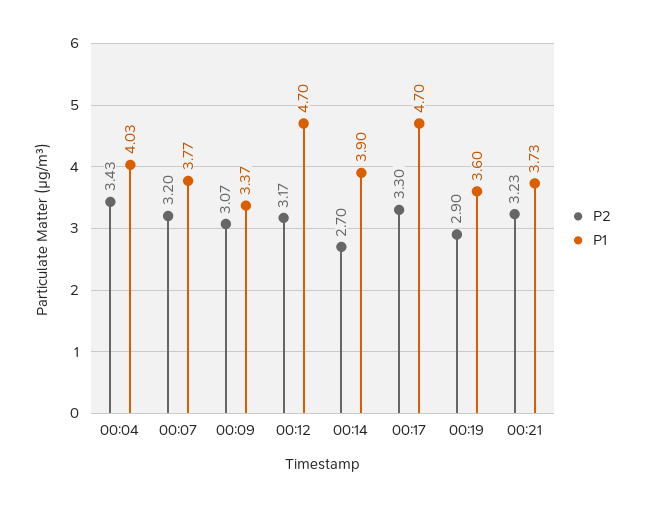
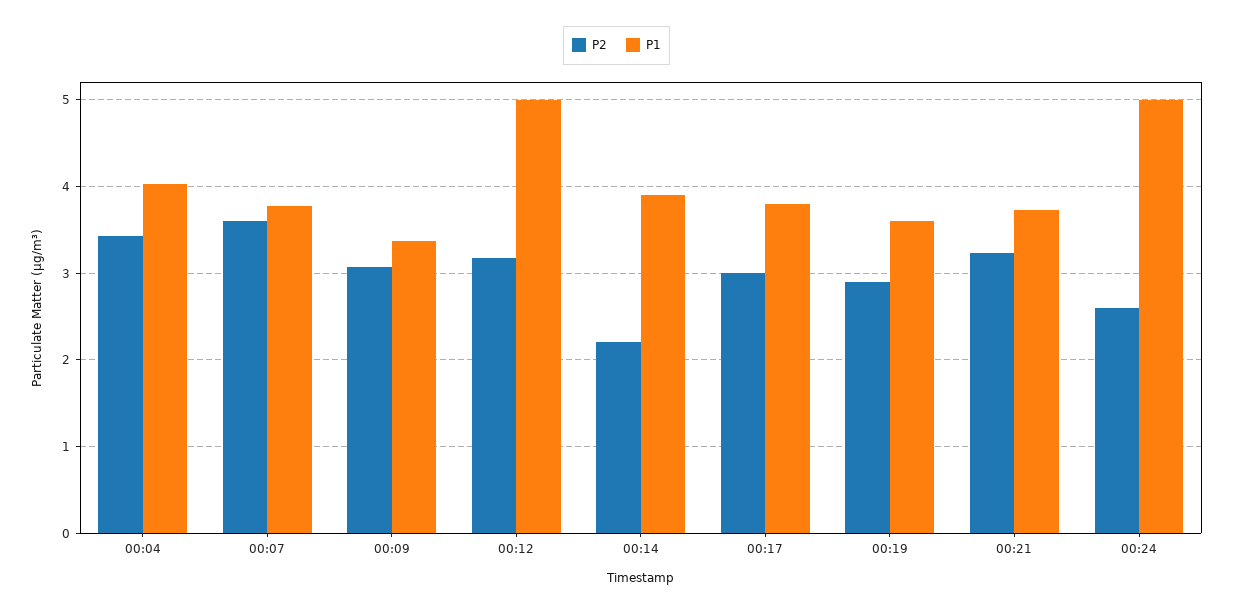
P2, 00:07: 3.2 -> 3.6
P1, 00:12: 4.7 -> 5
P2, 00:14: 2.7 -> 2.2
P2, 00:17: 3.3 -> 3
P1, 00:17: 4.7 -> 3.8
P2, 00:24: none -> 2.6
P1, 00:24: none -> 5

